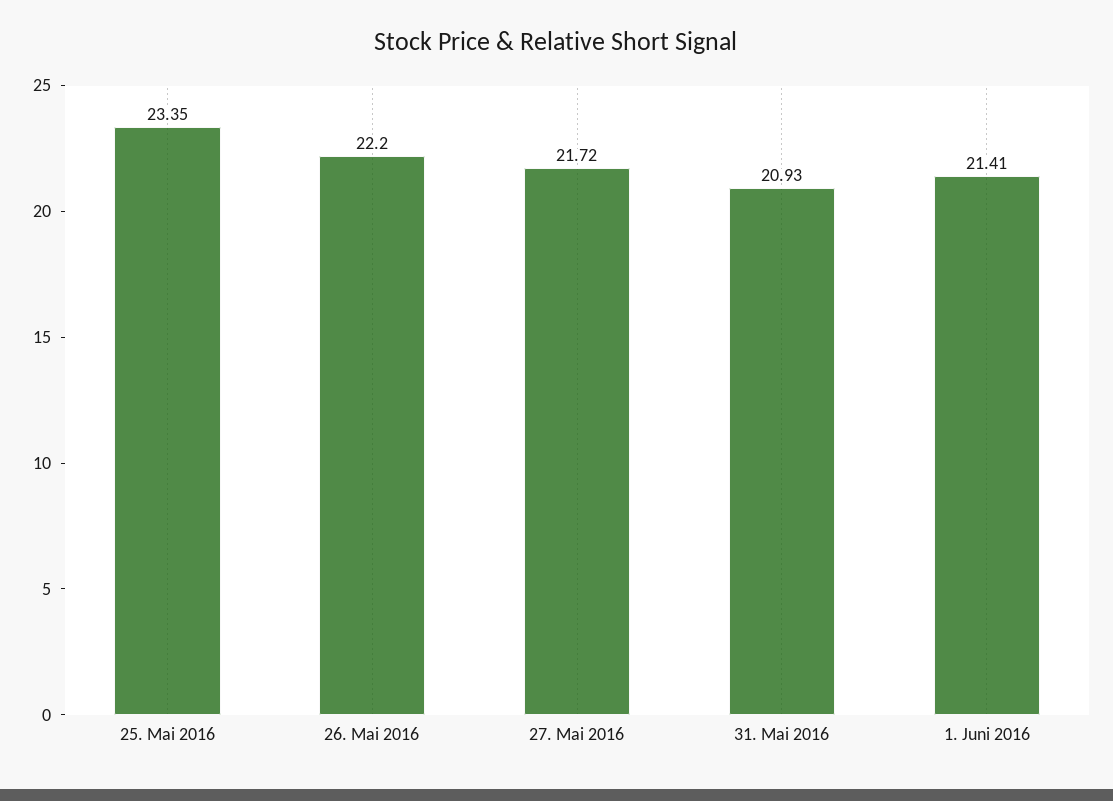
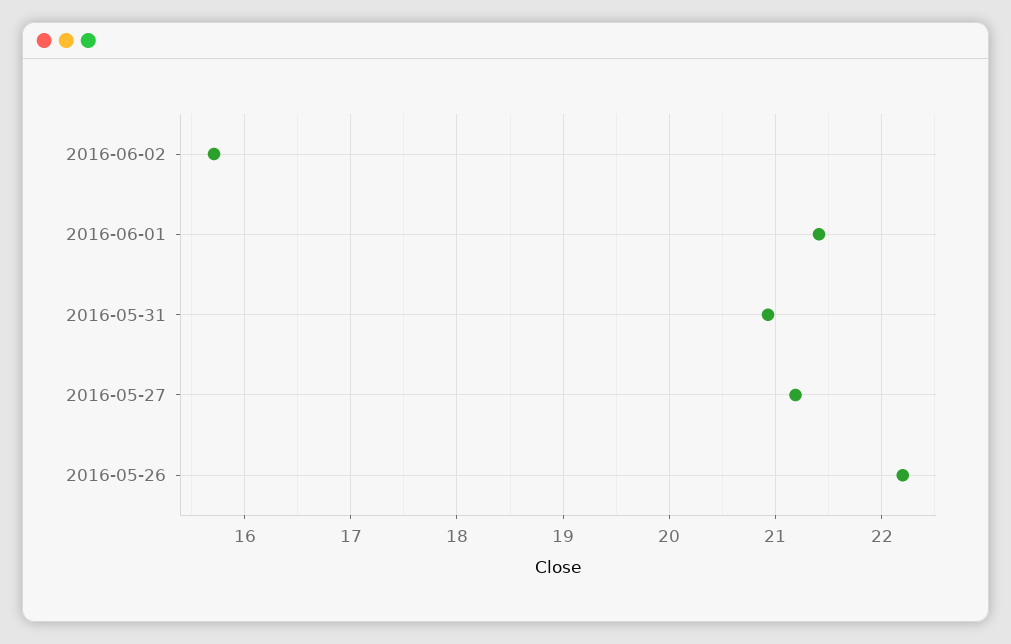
25. Mai 2016: 23.35 -> none
27. Mai 2016: 21.72 -> 21.2
2016-06-02: none -> 15.7

